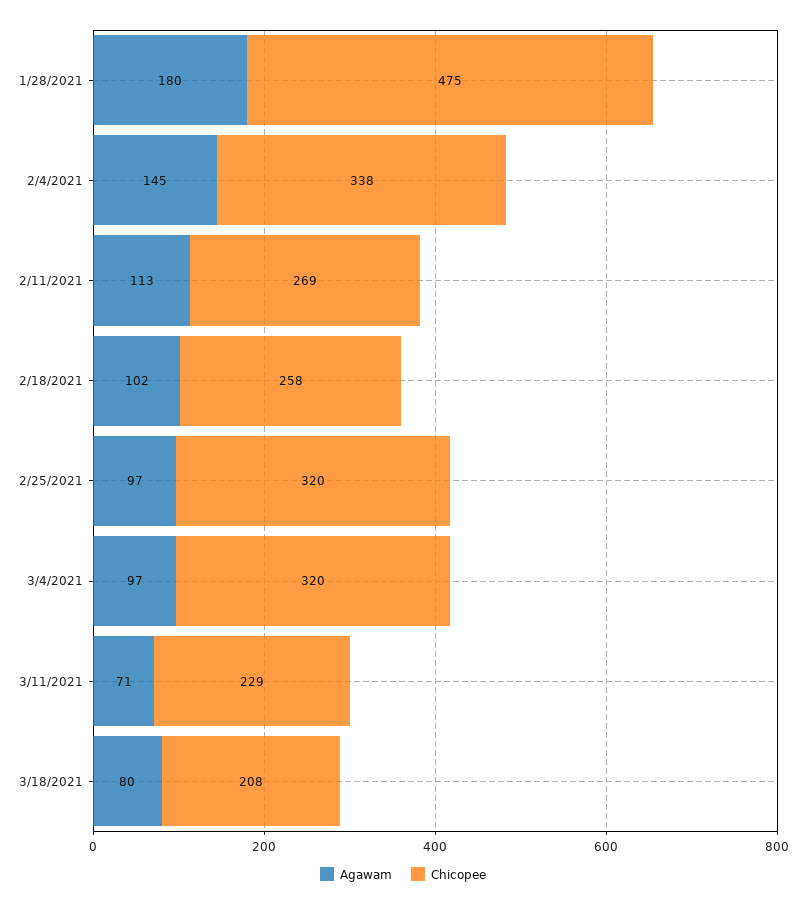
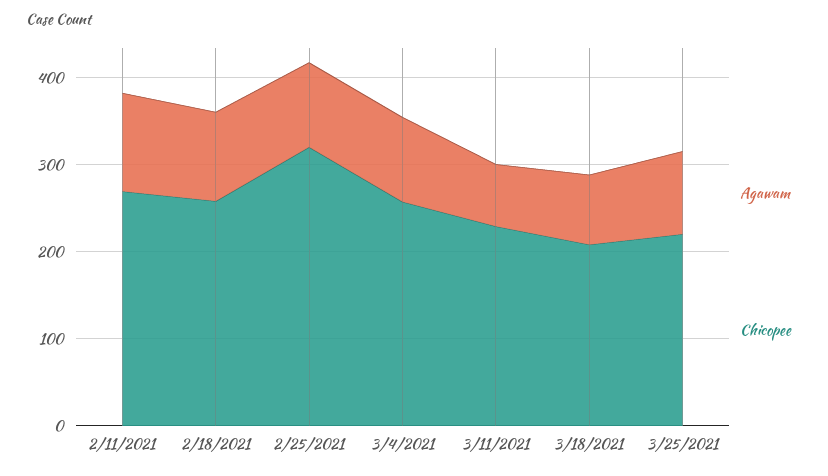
Agawam, 1/28/2021: 180 -> none
Chicopee, 1/28/2021: 475 -> none
Agawam, 2/4/2021: 145 -> none
Chicopee, 2/4/2021: 338 -> none
Chicopee, 3/4/2021: 320 -> 260
Agawam, 3/25/2021: none -> 100
Chicopee, 3/25/2021: none -> 220

